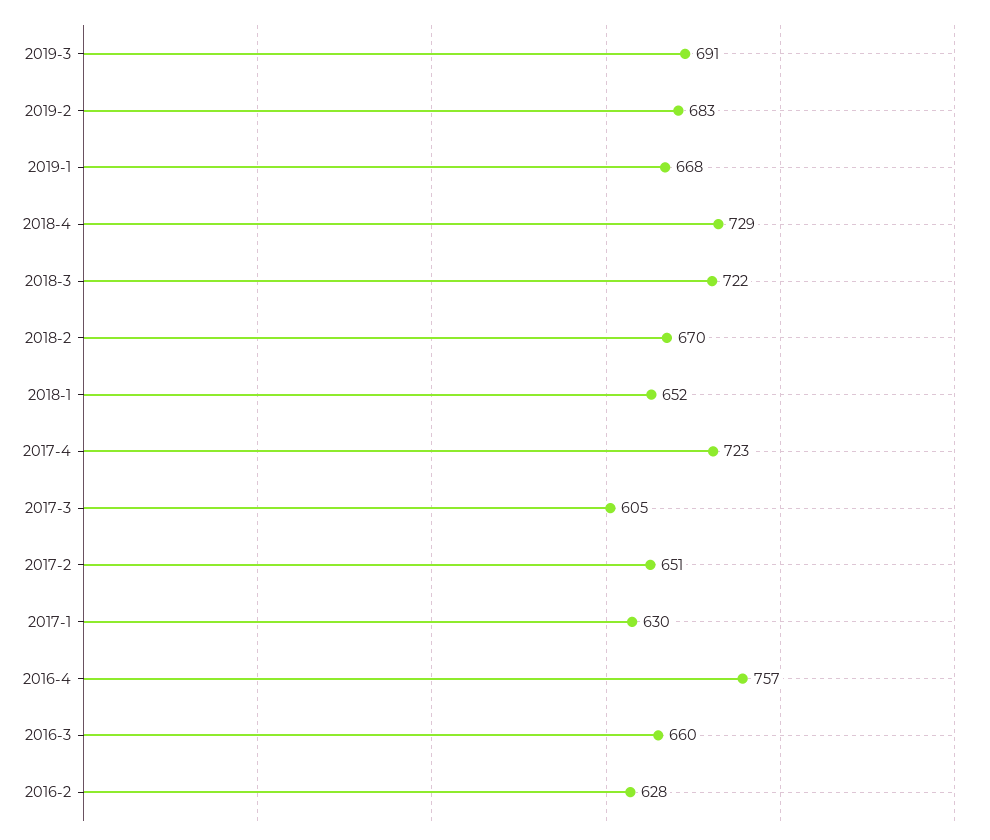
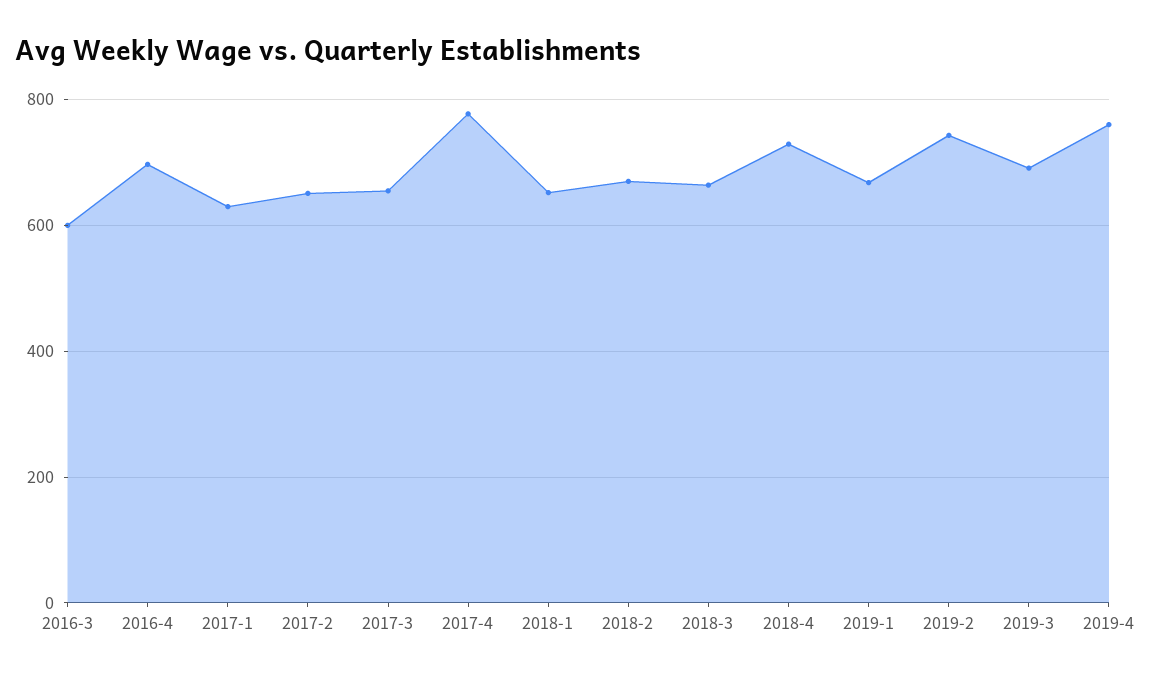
2019-2: 683 -> 740
2018-3: 722 -> 660
2017-4: 723 -> 780
2017-3: 605 -> 660
2016-4: 757 -> 700
2016-3: 660 -> 600
2016-2: 628 -> none
2019-4: none -> 760

